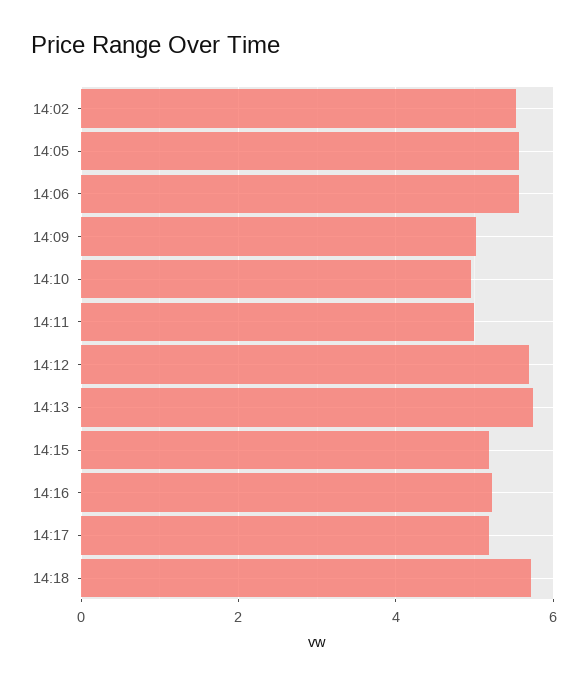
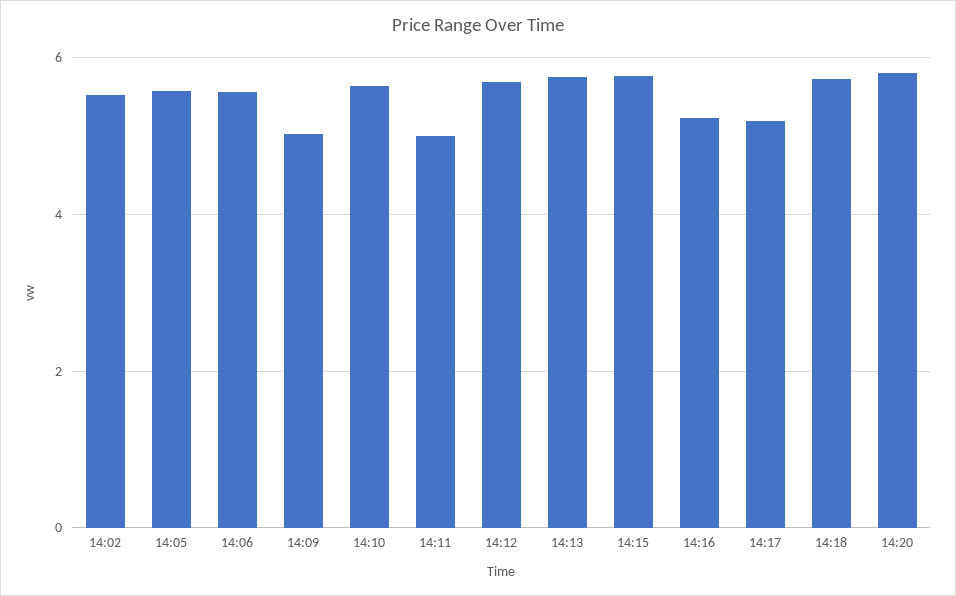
14:10: 5 -> 5.6
14:15: 5.2 -> 5.8
14:20: none -> 5.8

